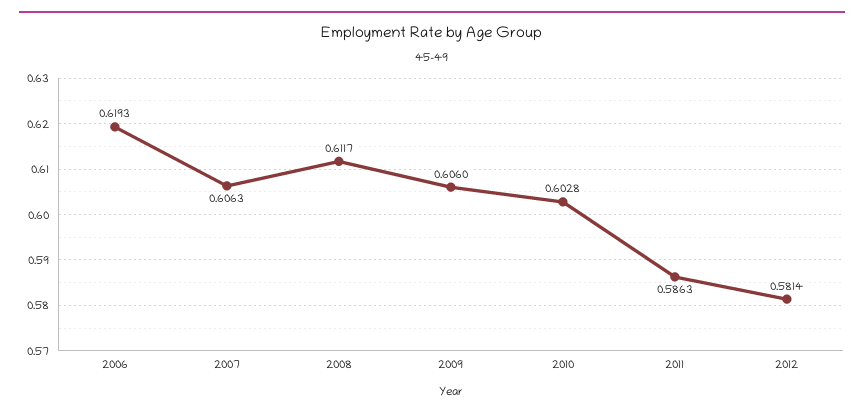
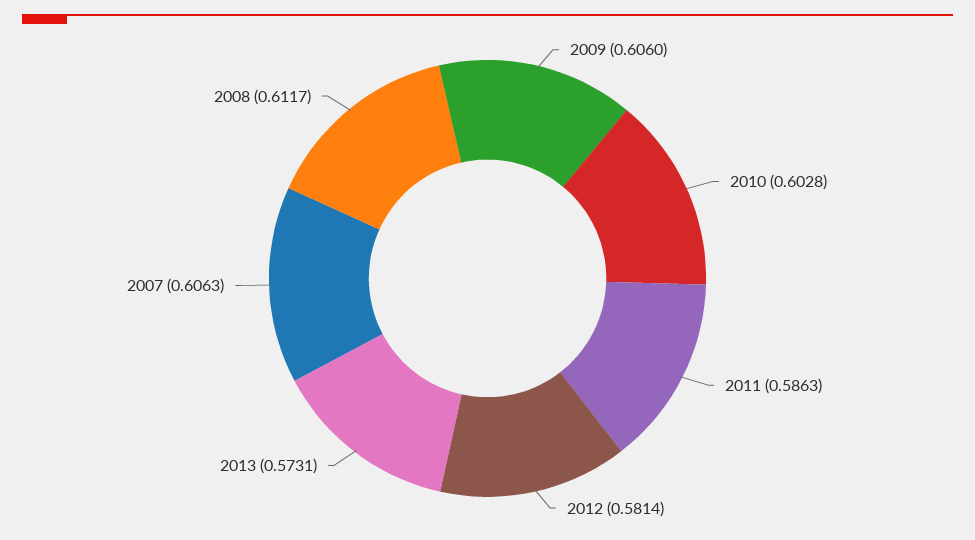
2006: 0.6193 -> none
2013: none -> 0.5731

